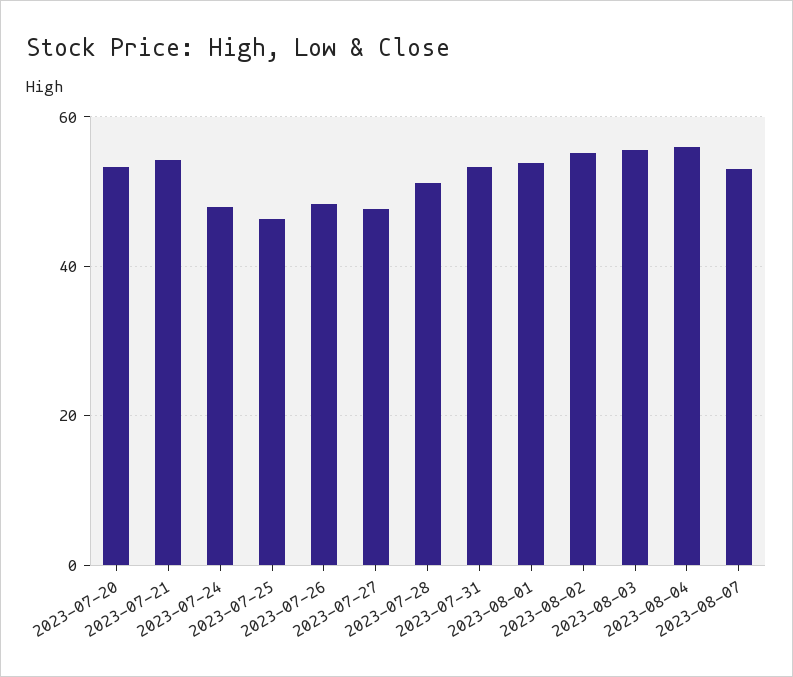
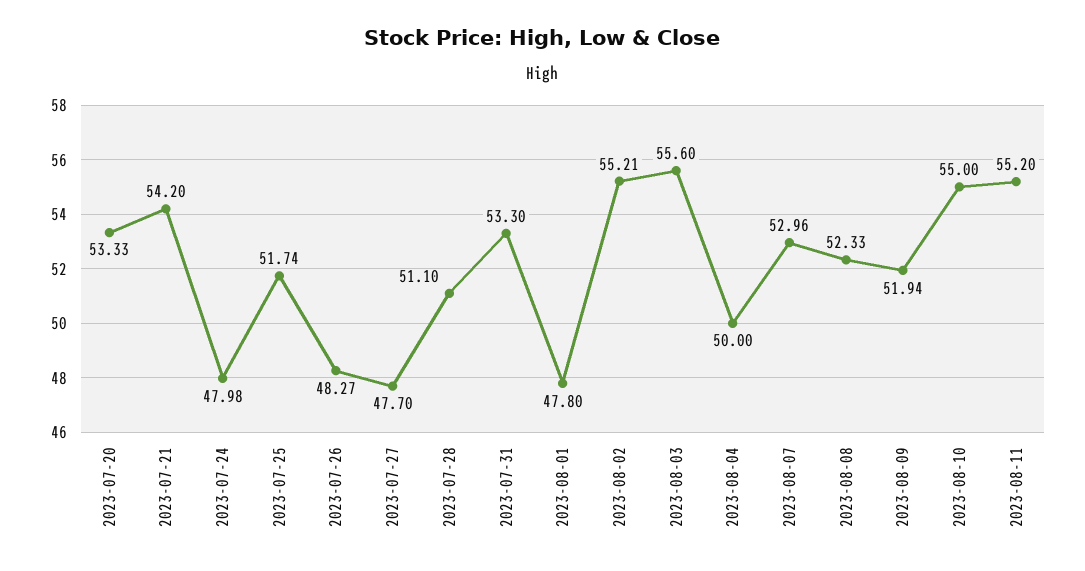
2023-07-25: 46 -> 51.74
2023-08-01: 54 -> 47.8
2023-08-04: 56 -> 50
2023-08-08: none -> 52.33
2023-08-09: none -> 51.94
2023-08-10: none -> 55
2023-08-11: none -> 55.2

